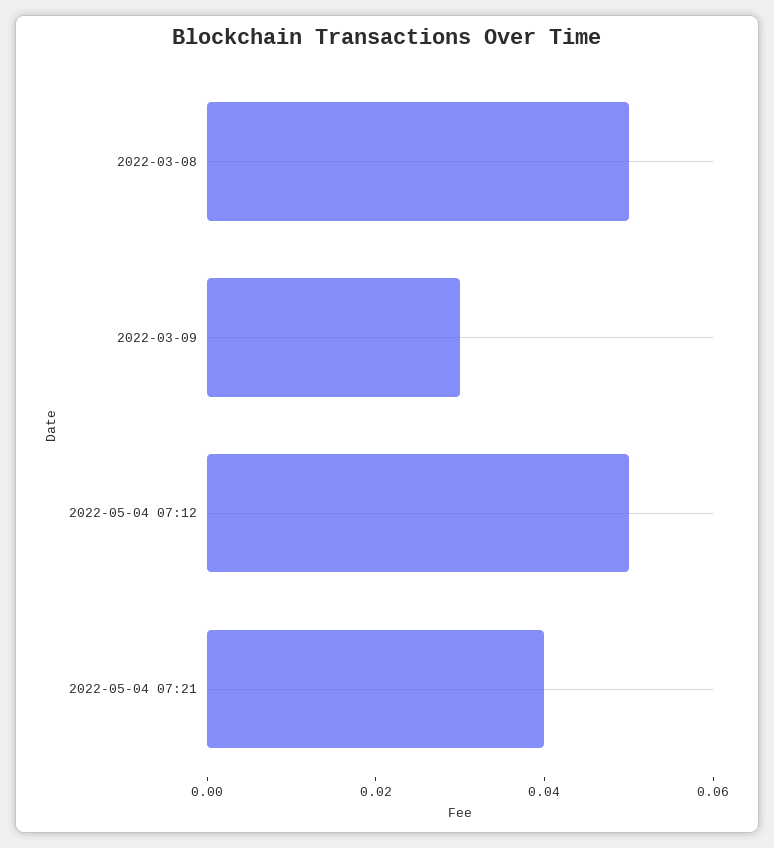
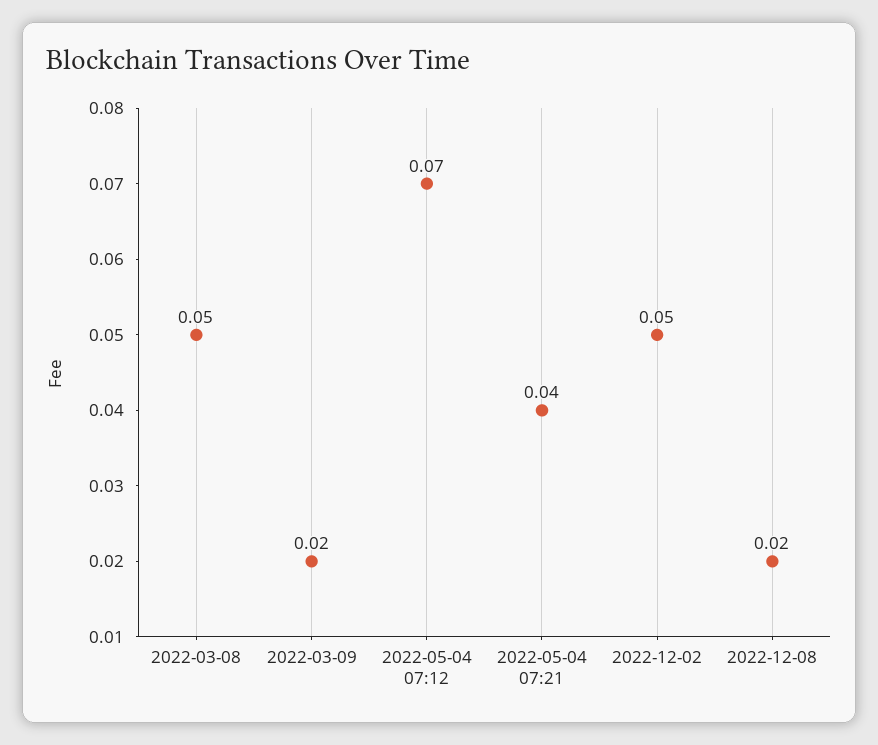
2022-03-09: 0.03 -> 0.02
2022-05-04 07:12: 0.05 -> 0.07
2022-12-02: none -> 0.05
2022-12-08: none -> 0.02

